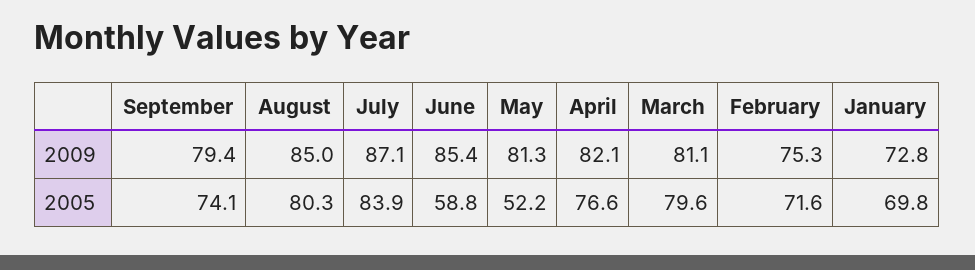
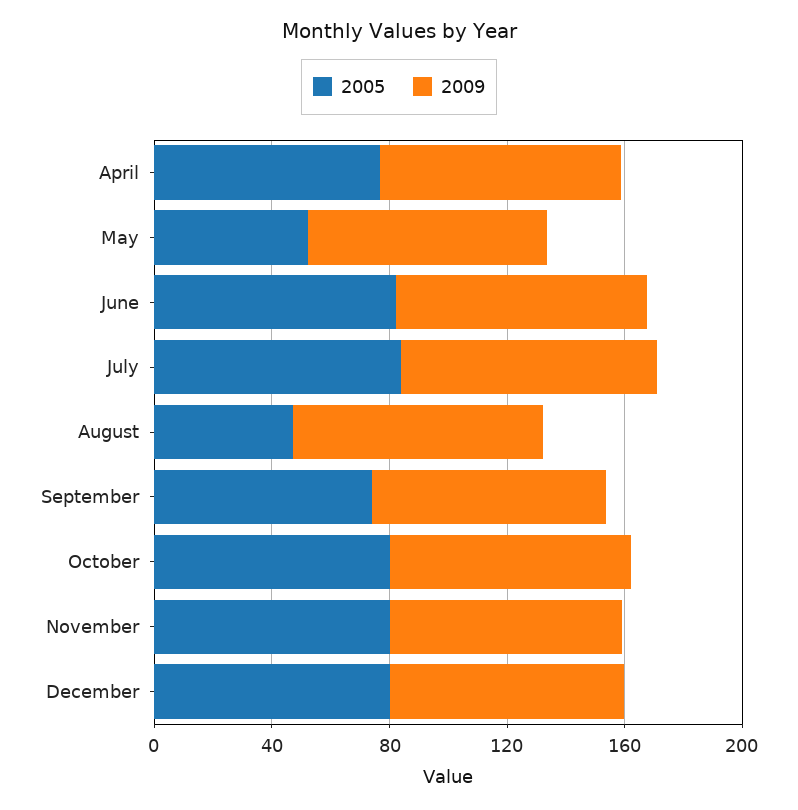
2009, March: 81.1 -> none
2009, February: 75.3 -> none
2009, January: 72.8 -> none
2005, August: 80.3 -> 50
2005, June: 58.8 -> 80
2005, March: 79.6 -> none
2005, February: 71.6 -> none
2005, January: 69.8 -> none
2005, October: none -> 80
2009, October: none -> 80
2005, November: none -> 80
2009, November: none -> 80
2005, December: none -> 80
2009, December: none -> 80

